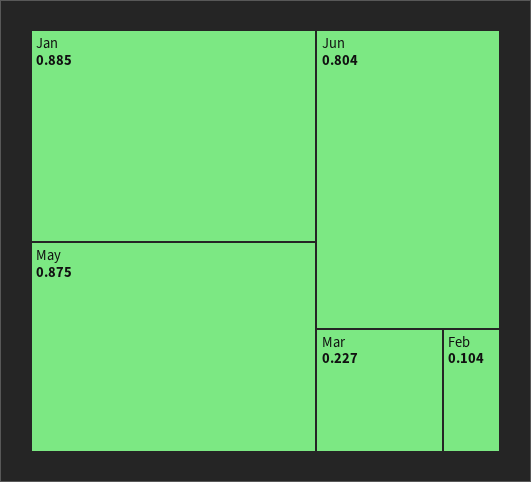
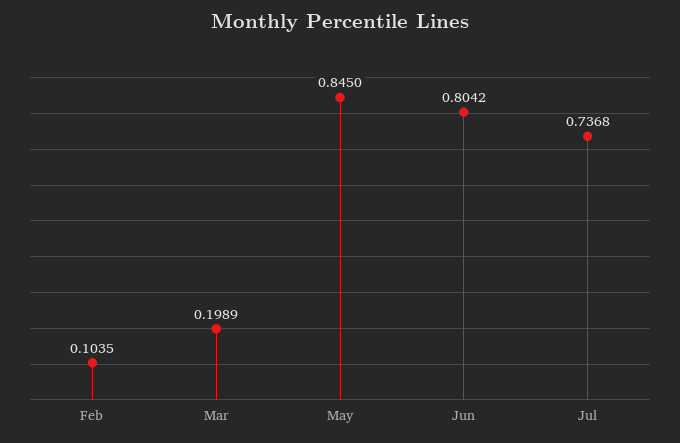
Jan: 0.885 -> none
May: 0.875 -> 0.845
Mar: 0.227 -> 0.1989
Jul: none -> 0.7368

